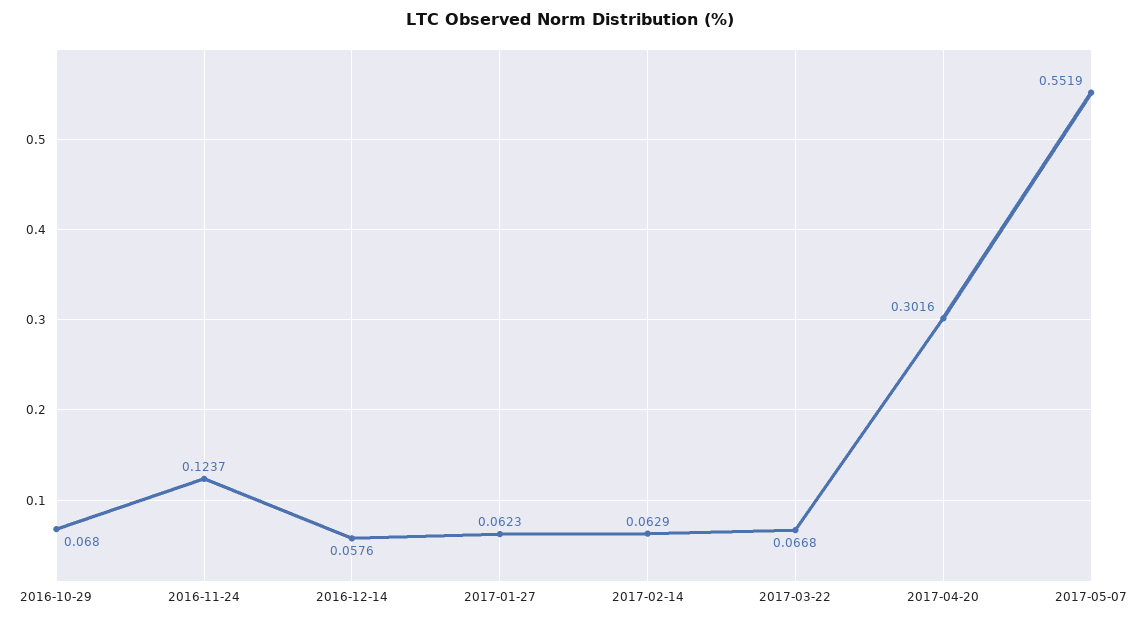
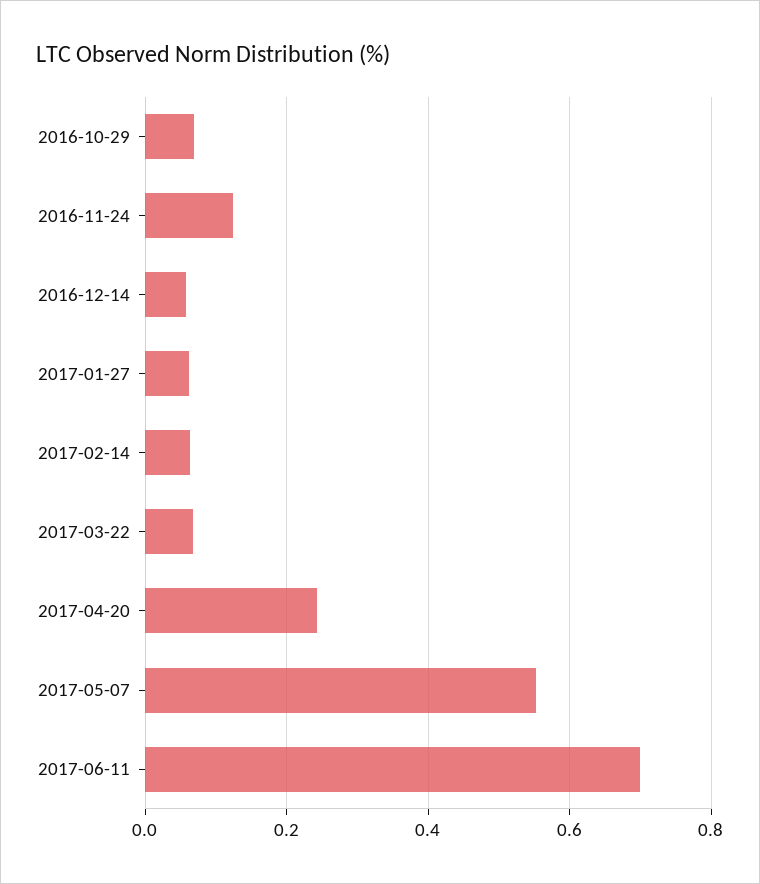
2017-04-20: 0.3016 -> 0.24
2017-06-11: none -> 0.7

